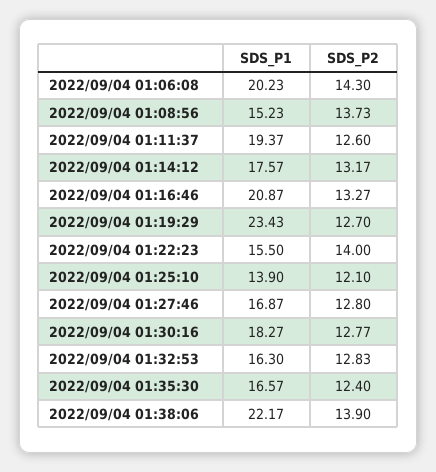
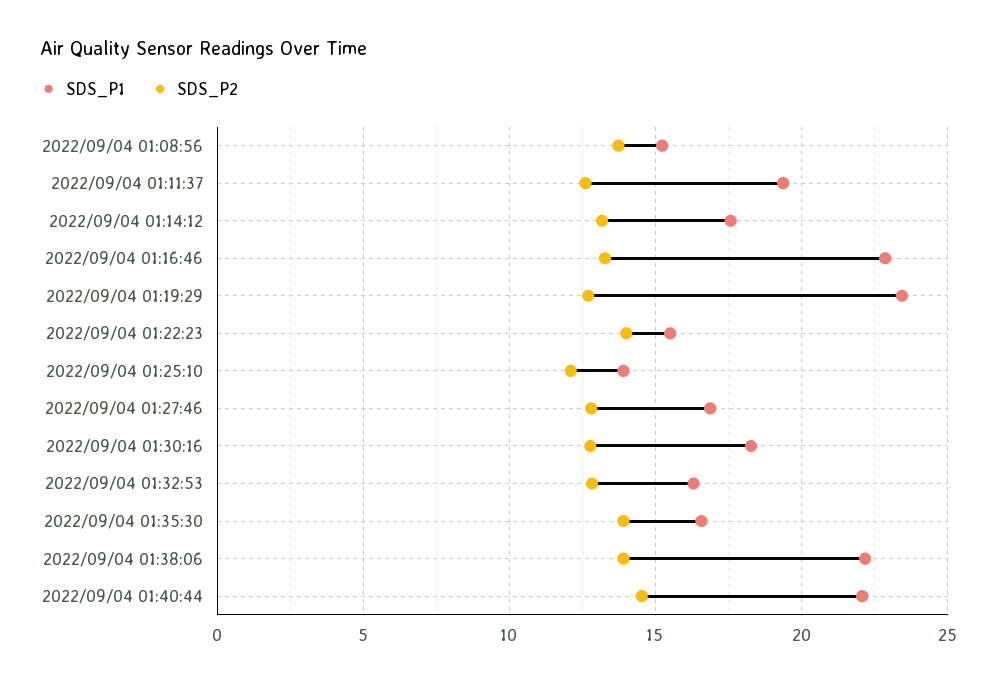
SDS_P1, 2022/09/04 01:06:08: 20.23 -> none
SDS_P2, 2022/09/04 01:06:08: 14.3 -> none
SDS_P1, 2022/09/04 01:16:46: 20.87 -> 23
SDS_P2, 2022/09/04 01:35:30: 12.4 -> 14
SDS_P1, 2022/09/04 01:40:44: none -> 22
SDS_P2, 2022/09/04 01:40:44: none -> 14.5

